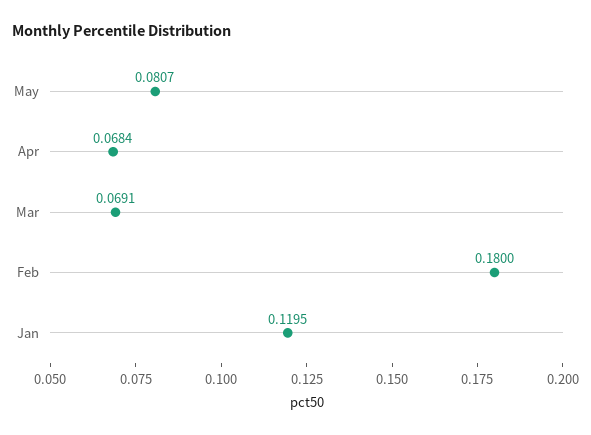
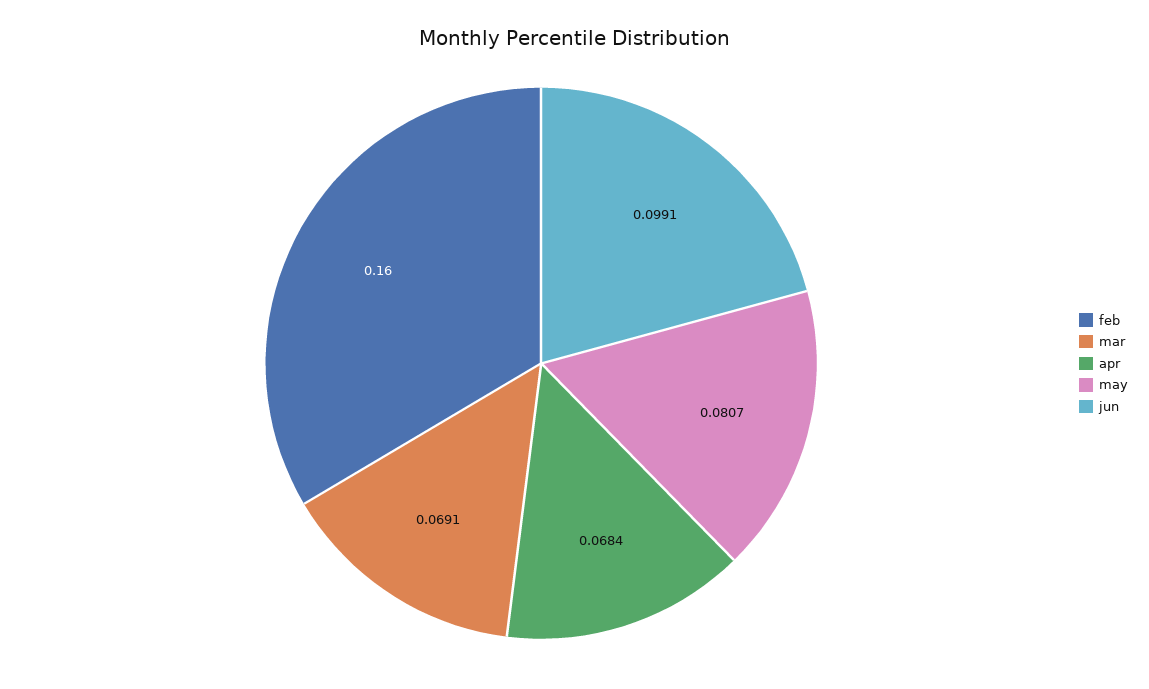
Feb: 0.18 -> 0.16
Jan: 0.1195 -> none
jun: none -> 0.0991

